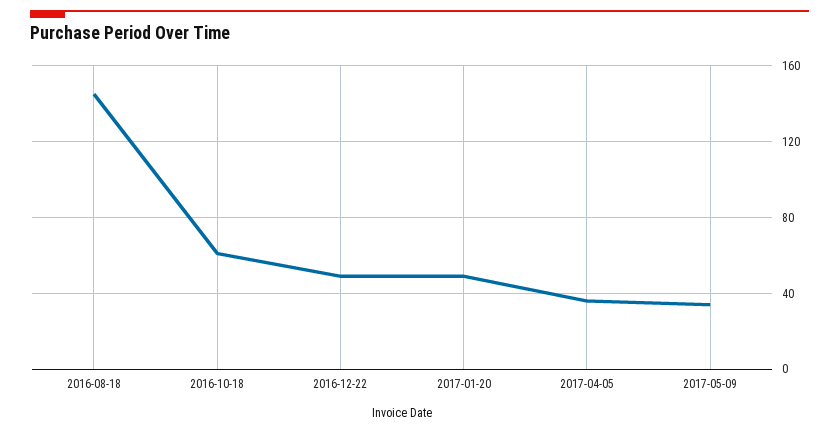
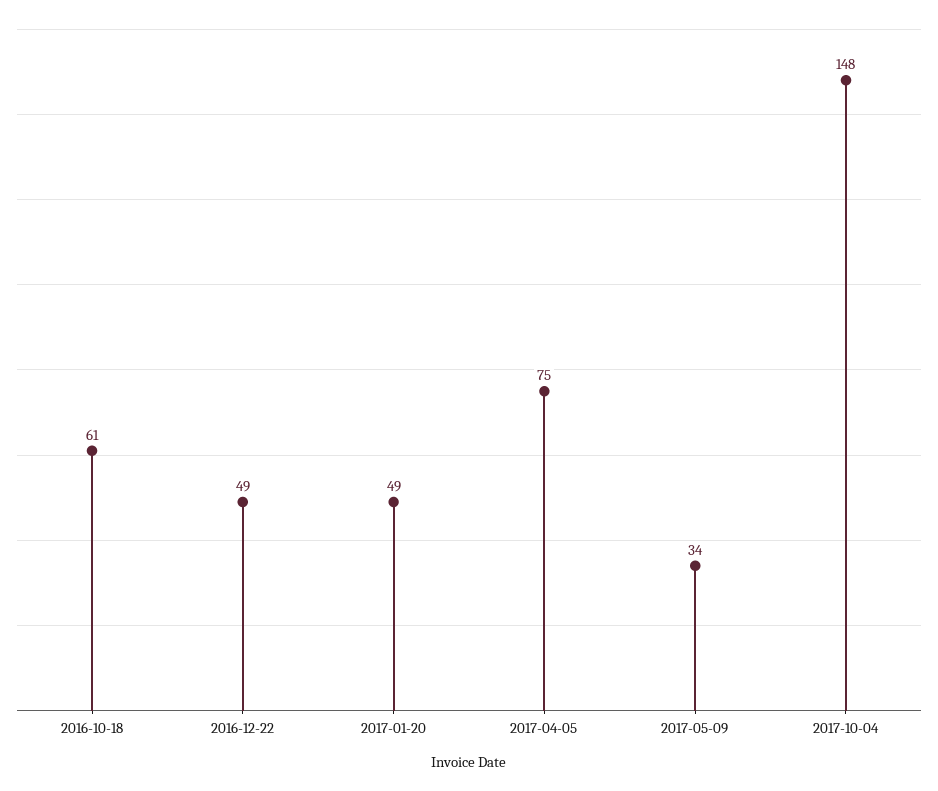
2016-08-18: 145 -> none
2017-04-05: 35 -> 75
2017-10-04: none -> 148

